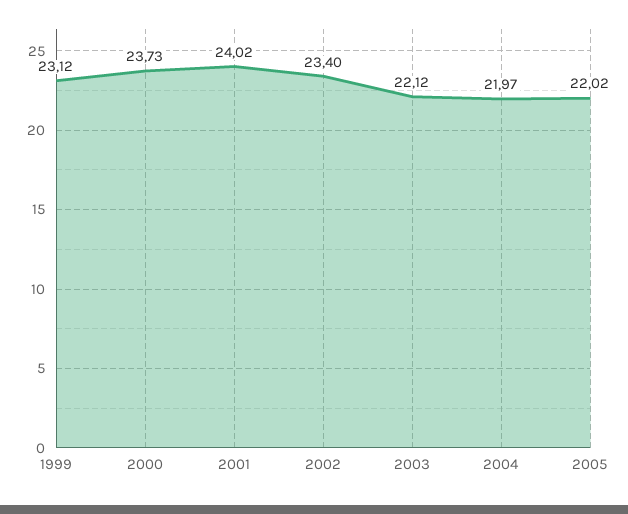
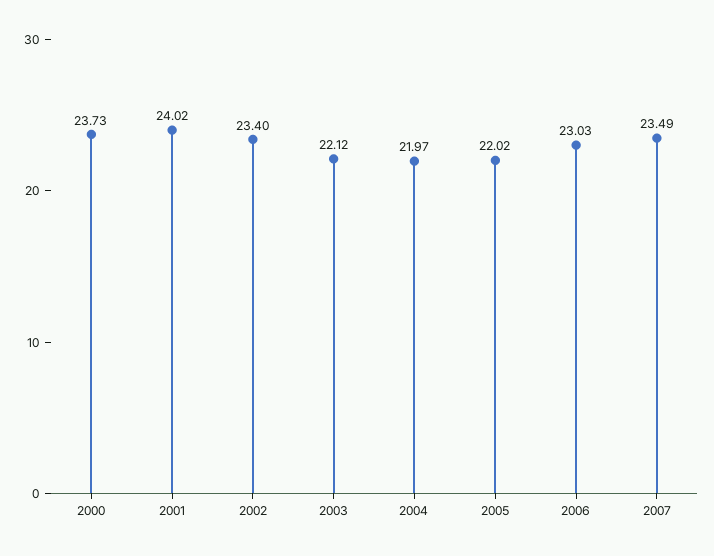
1999: 23.12 -> none
2006: none -> 23.03
2007: none -> 23.49

